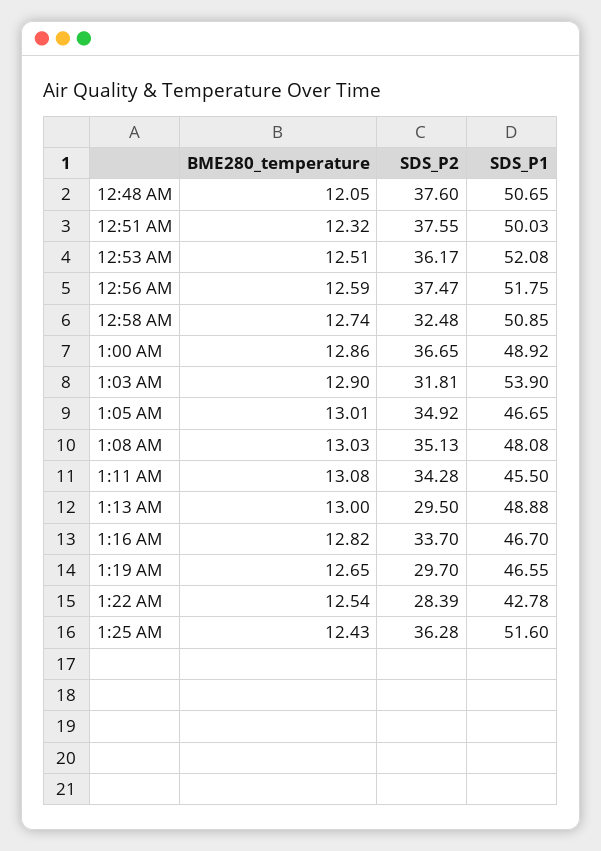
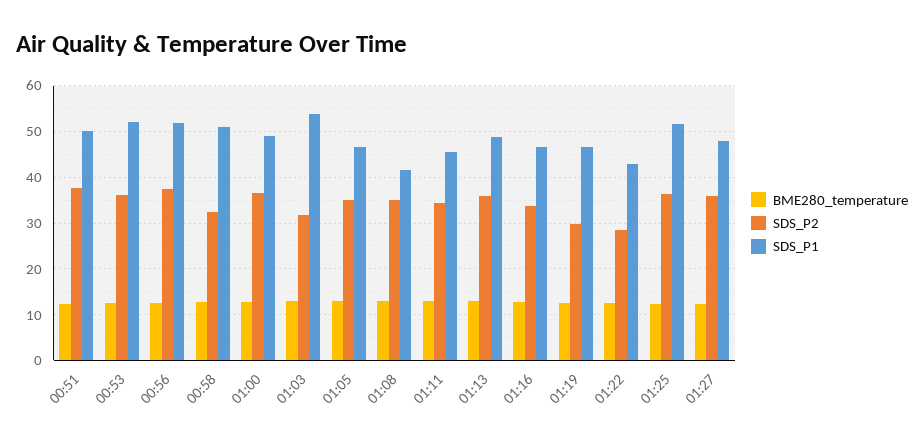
BME280_temperature, 12:48 AM: 12.05 -> none
SDS_P2, 12:48 AM: 37.6 -> none
SDS_P1, 12:48 AM: 50.65 -> none
SDS_P1, 1:08 AM: 48.08 -> 42
SDS_P2, 1:13 AM: 29.5 -> 36
BME280_temperature, 01:27: none -> 12
SDS_P2, 01:27: none -> 36
SDS_P1, 01:27: none -> 48

